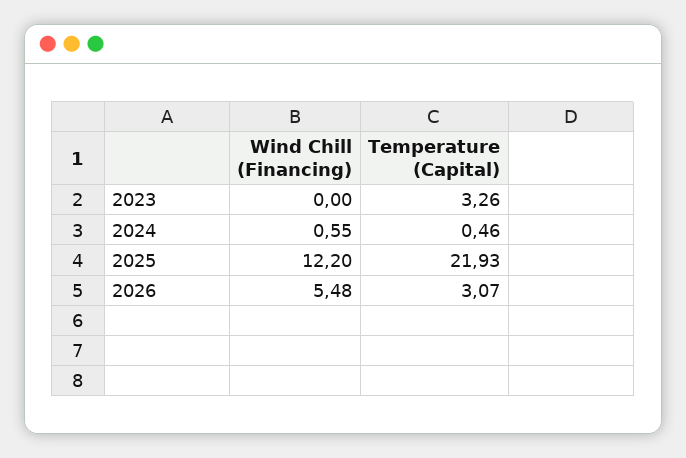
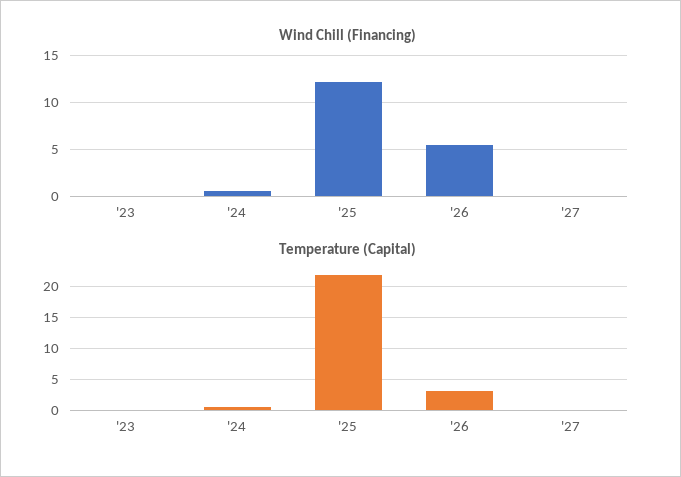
Temperature (Capital), 2023: 3.26 -> 0
Wind Chill (Financing), '27: none -> 0
Temperature (Capital), '27: none -> 0

